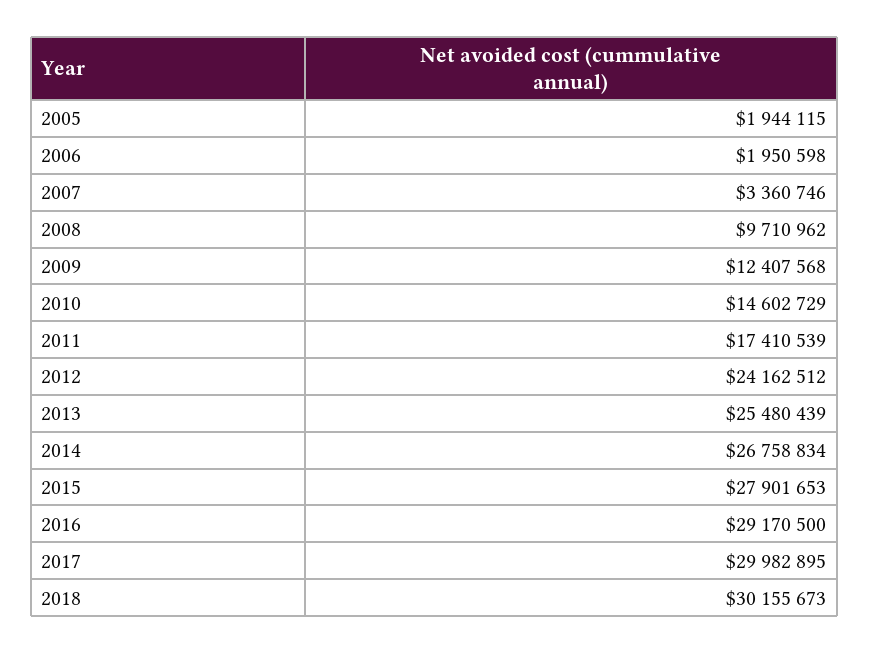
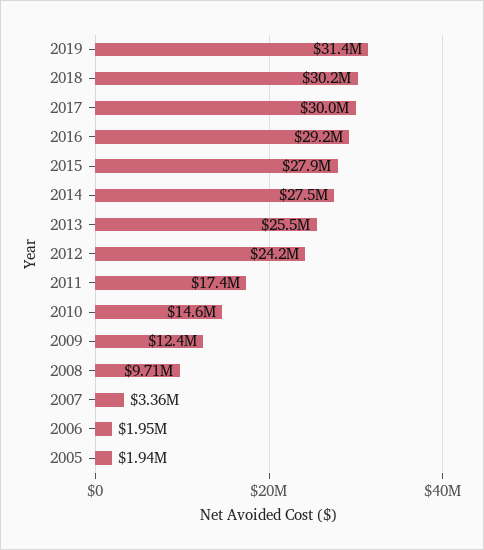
2014: 26758834 -> 27500000
2019: none -> 31400000

